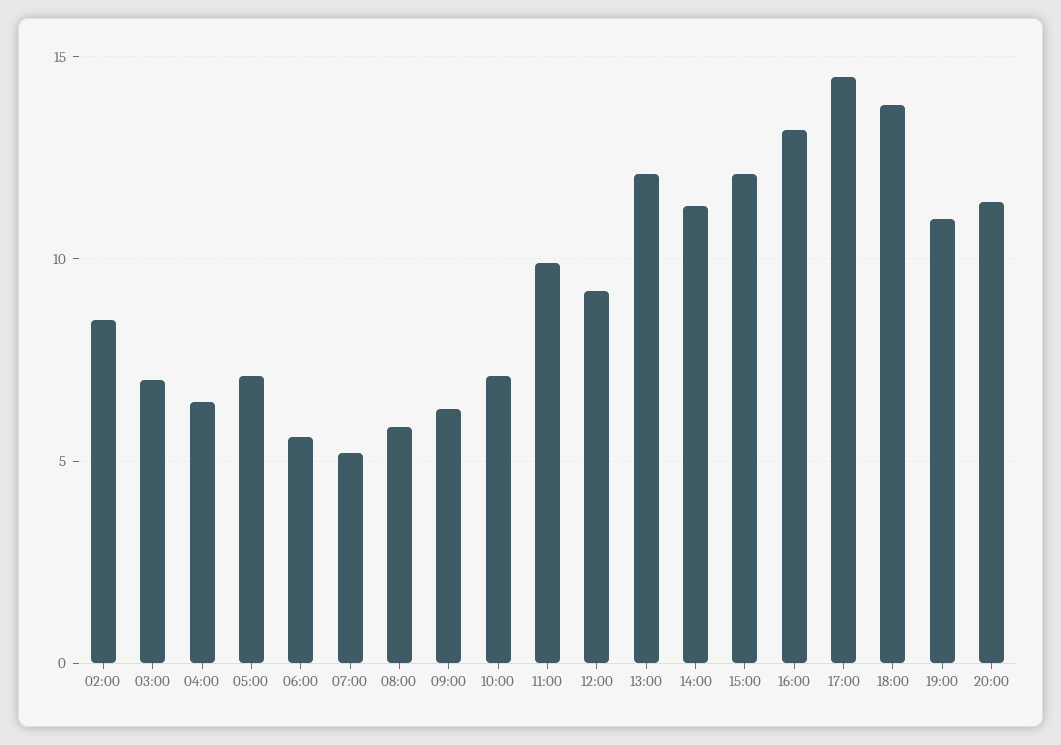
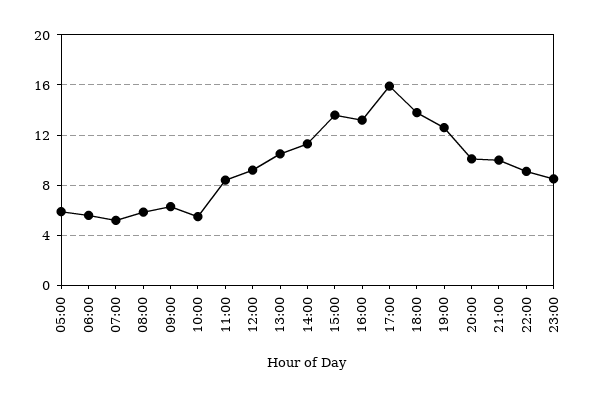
02:00: 8.5 -> none
03:00: 7 -> none
04:00: 6.5 -> none
05:00: 7 -> 6
10:00: 7 -> 5.5
11:00: 10 -> 8.5
13:00: 12 -> 10.5
15:00: 12 -> 13.5
17:00: 14.5 -> 16
19:00: 11 -> 12.5
20:00: 11.5 -> 10
21:00: none -> 10
22:00: none -> 9
23:00: none -> 8.5

